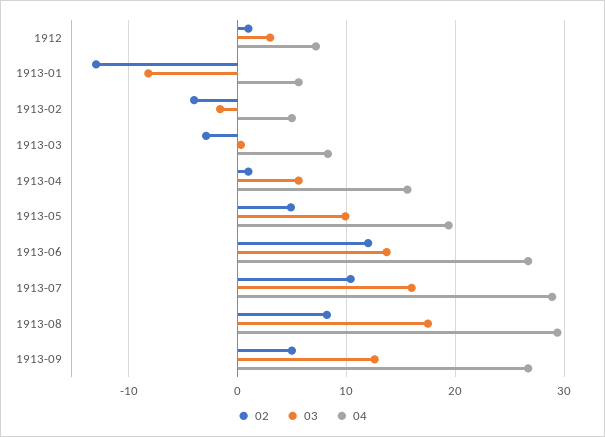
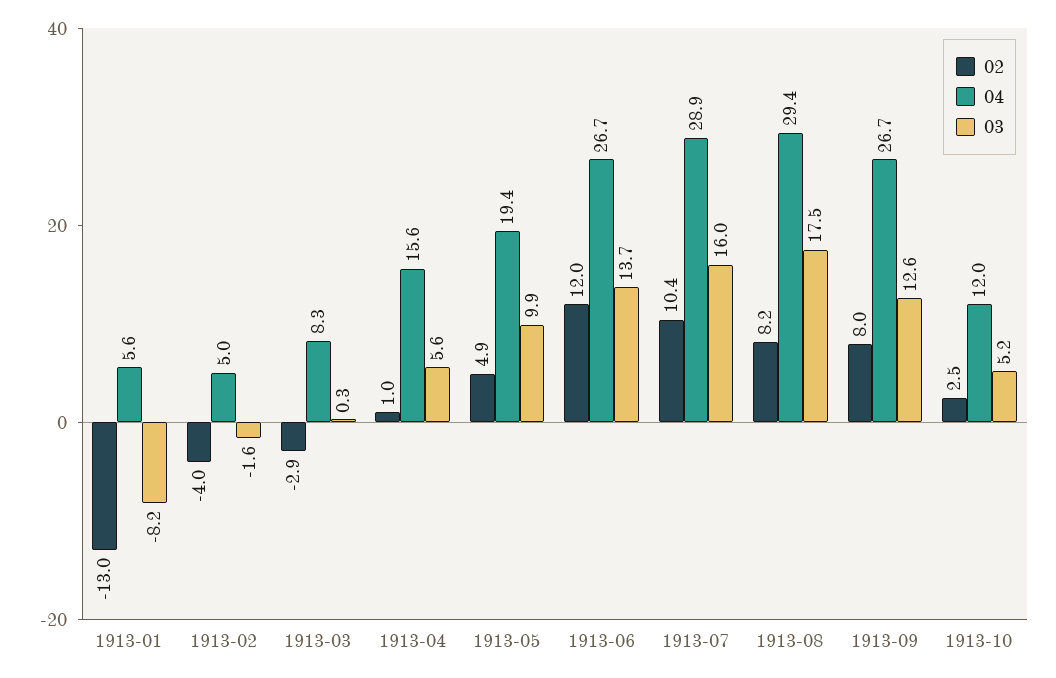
02, 1912: 1 -> none
03, 1912: 3 -> none
04, 1912: 7 -> none
02, 1913-09: 5 -> 8
02, 1913-10: none -> 2.5
04, 1913-10: none -> 12
03, 1913-10: none -> 5.2

